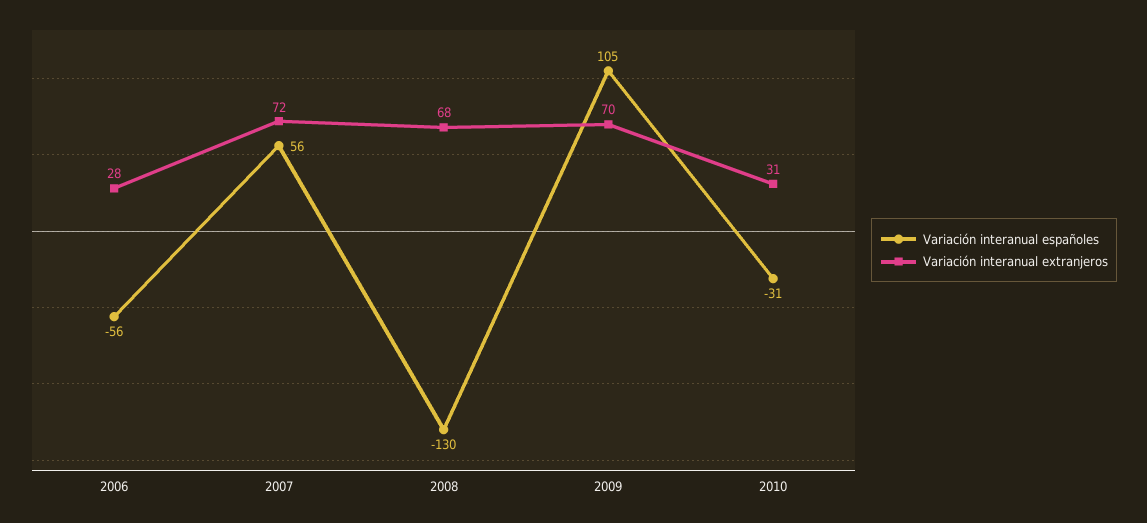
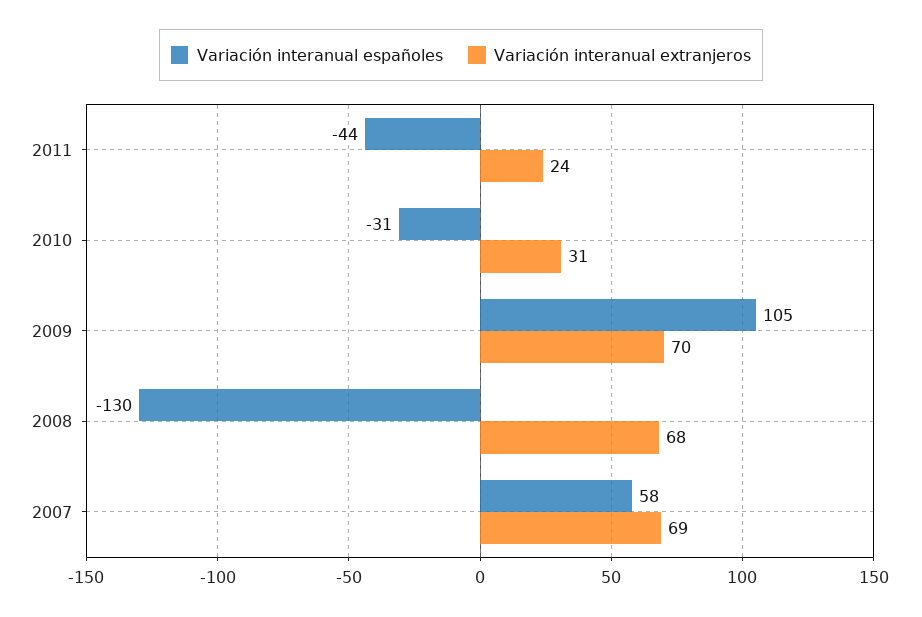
Variación interanual españoles, 2006: -56 -> none
Variación interanual extranjeros, 2006: 28 -> none
Variación interanual españoles, 2007: 56 -> 58
Variación interanual extranjeros, 2007: 72 -> 69
Variación interanual españoles, 2011: none -> -44
Variación interanual extranjeros, 2011: none -> 24

